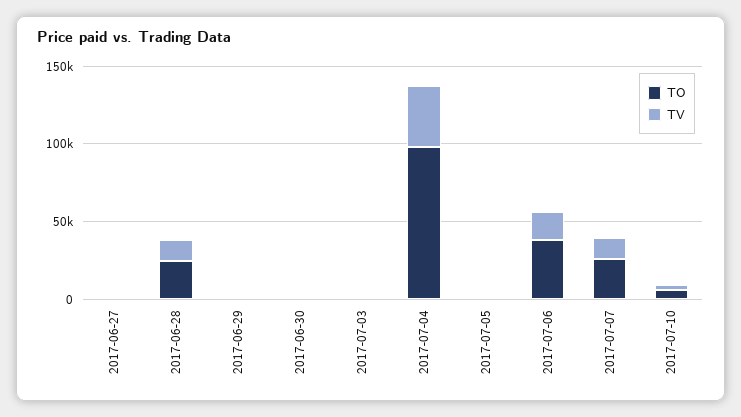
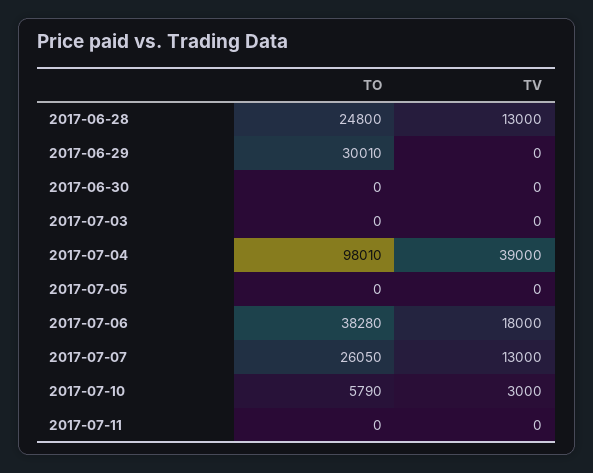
TO, 2017-06-27: 0 -> none
TV, 2017-06-27: 0 -> none
TO, 2017-06-29: 0 -> 30010
TO, 2017-07-11: none -> 0
TV, 2017-07-11: none -> 0

